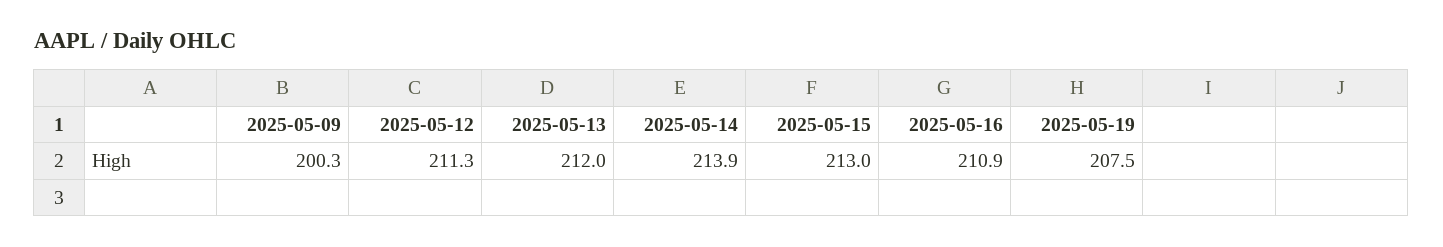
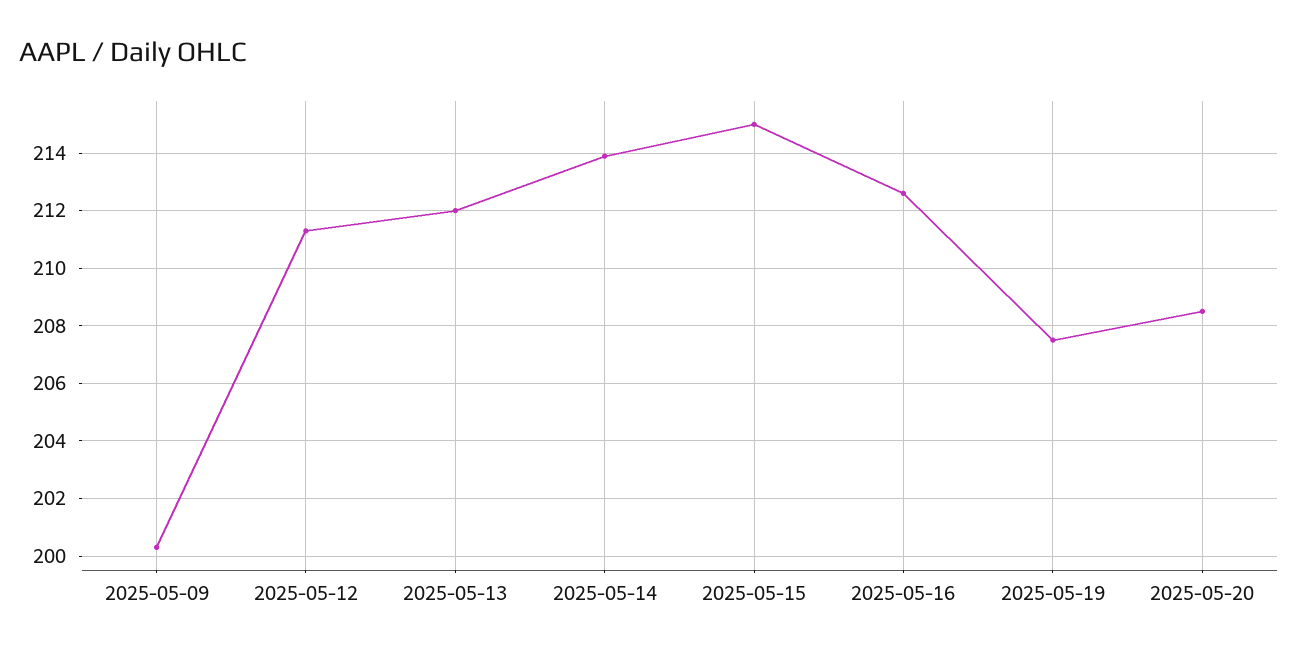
2025-05-15: 213 -> 215
2025-05-16: 210.9 -> 212.5
2025-05-20: none -> 208.5

